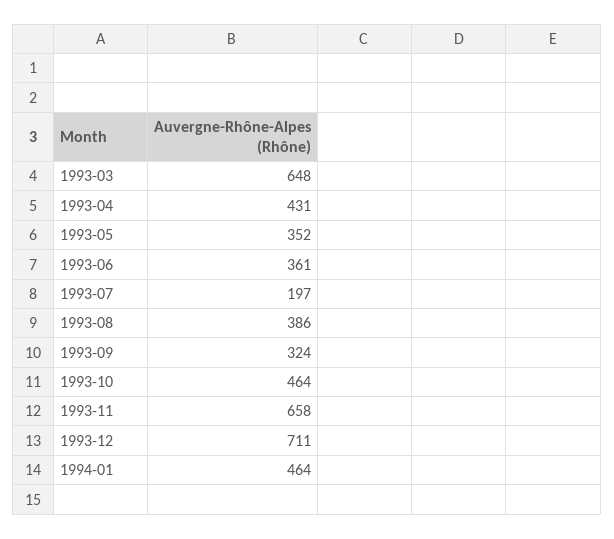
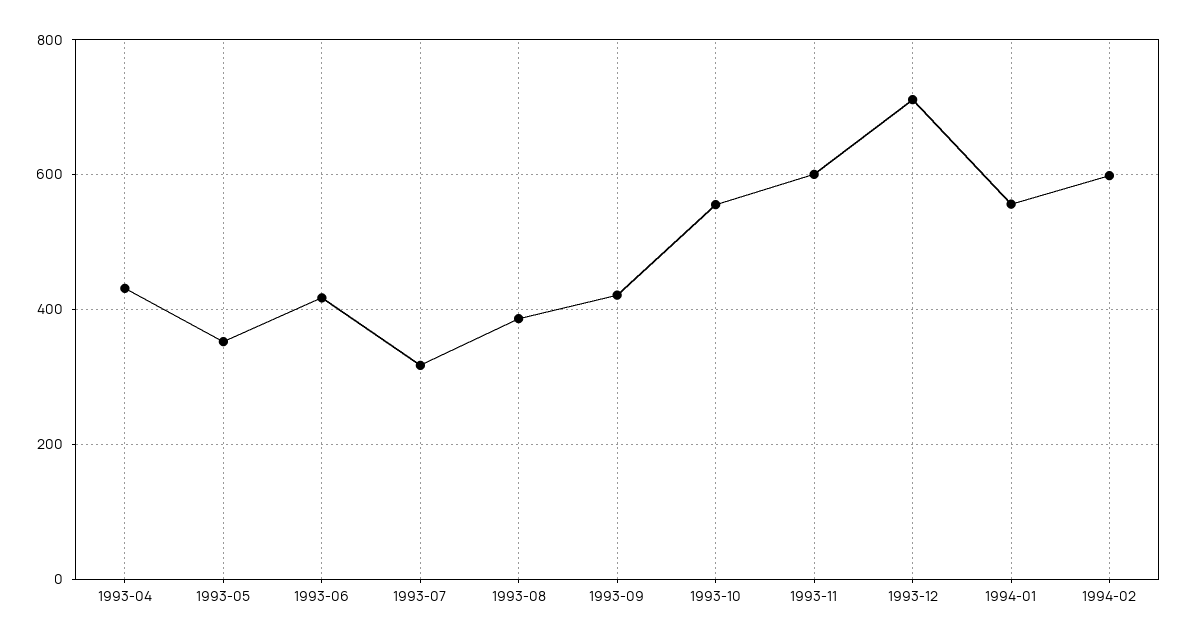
1993-03: 648 -> none
1993-06: 361 -> 420
1993-07: 197 -> 320
1993-09: 324 -> 420
1993-10: 464 -> 560
1993-11: 658 -> 600
1994-01: 464 -> 560
1994-02: none -> 600

